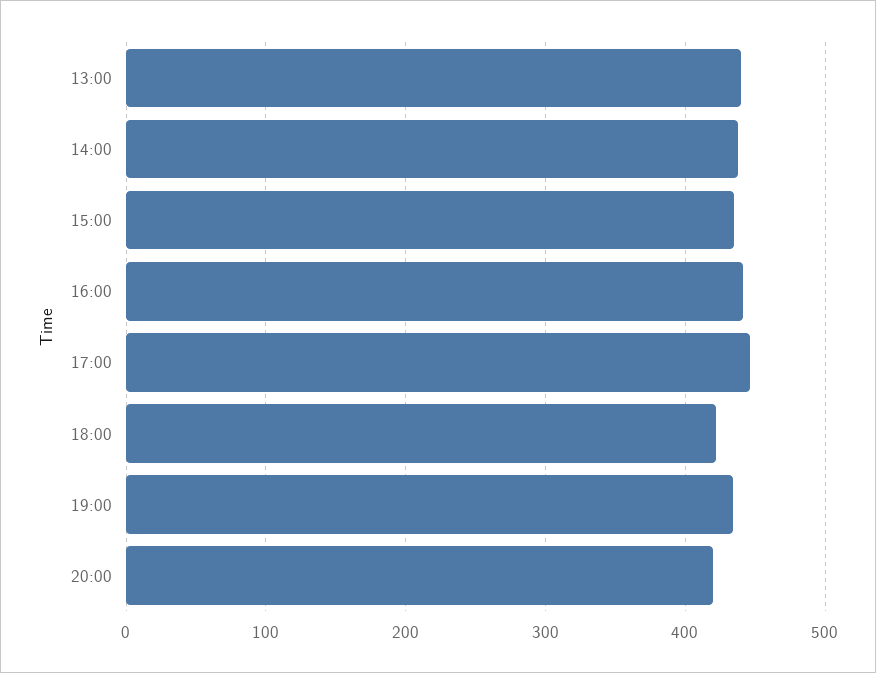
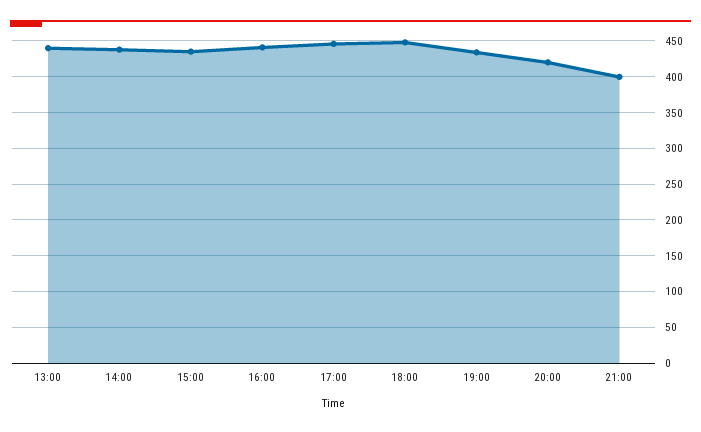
18:00: 420 -> 450
21:00: none -> 400

